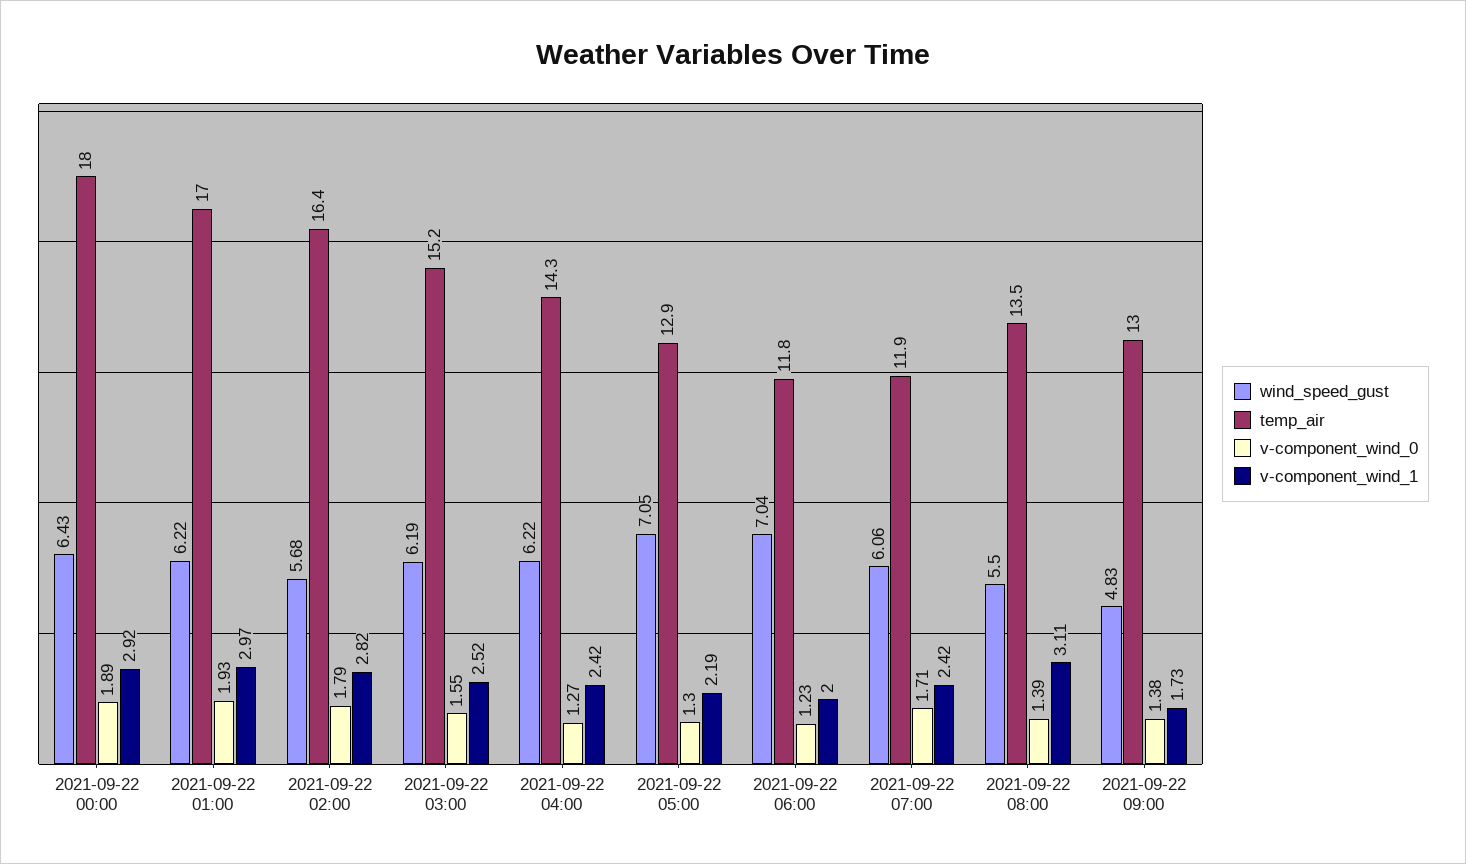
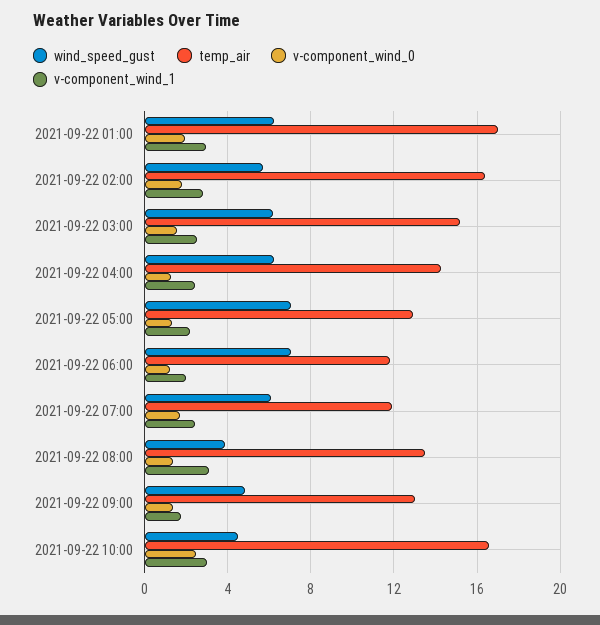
wind_speed_gust, 2021-09-22 00:00: 6.43 -> none
temp_air, 2021-09-22 00:00: 18 -> none
v-component_wind_0, 2021-09-22 00:00: 1.89 -> none
v-component_wind_1, 2021-09-22 00:00: 2.92 -> none
wind_speed_gust, 2021-09-22 08:00: 5.5 -> 4
wind_speed_gust, 2021-09-22 10:00: none -> 4.5
temp_air, 2021-09-22 10:00: none -> 16.5
v-component_wind_0, 2021-09-22 10:00: none -> 2.5
v-component_wind_1, 2021-09-22 10:00: none -> 3

